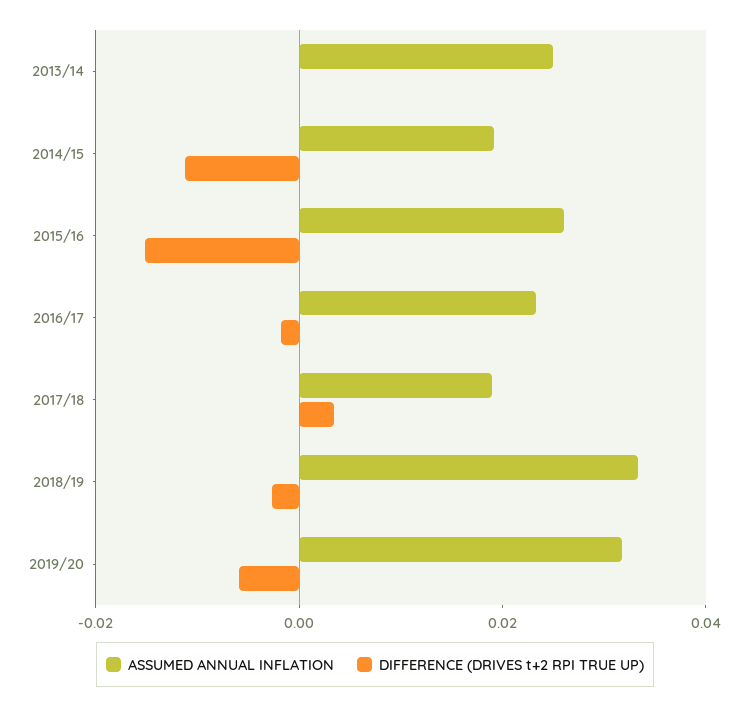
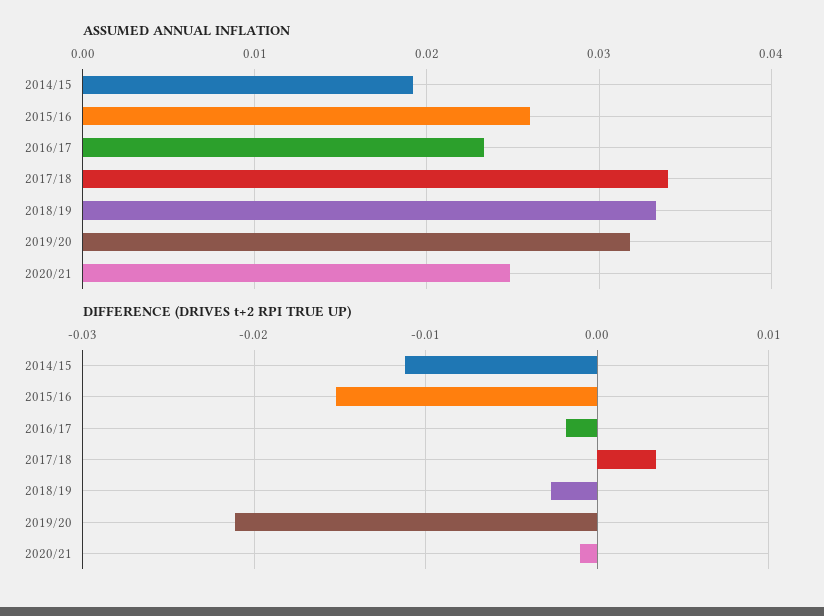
ASSUMED ANNUAL INFLATION, 2013/14: 0.025 -> none
DIFFERENCE (DRIVES t+2 RPI TRUE UP), 2013/14: 0 -> none
ASSUMED ANNUAL INFLATION, 2017/18: 0.02 -> 0.034
DIFFERENCE (DRIVES t+2 RPI TRUE UP), 2019/20: -0.005 -> -0.021
ASSUMED ANNUAL INFLATION, 2020/21: none -> 0.025
DIFFERENCE (DRIVES t+2 RPI TRUE UP), 2020/21: none -> -0.001

